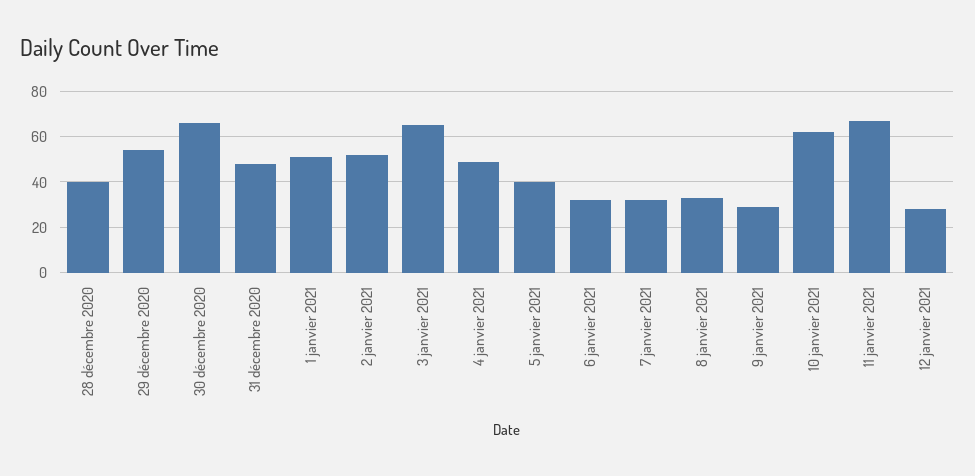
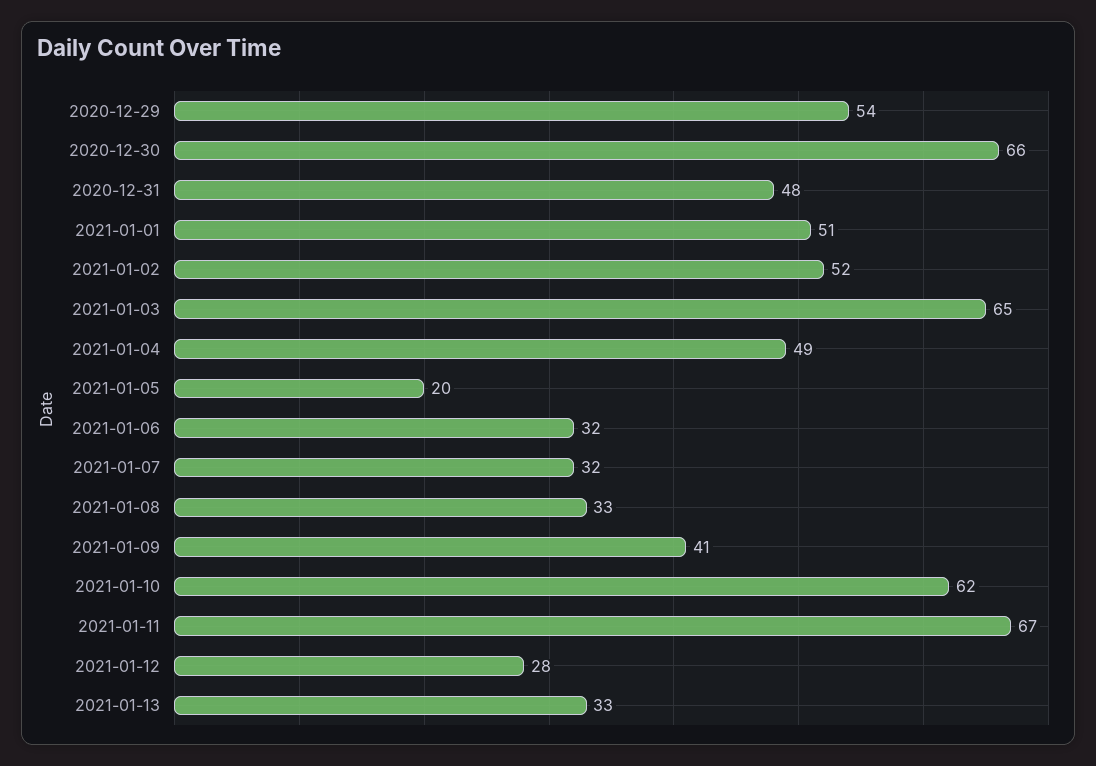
28 décembre 2020: 40 -> none
5 janvier 2021: 40 -> 20
9 janvier 2021: 30 -> 41
2021-01-13: none -> 33

